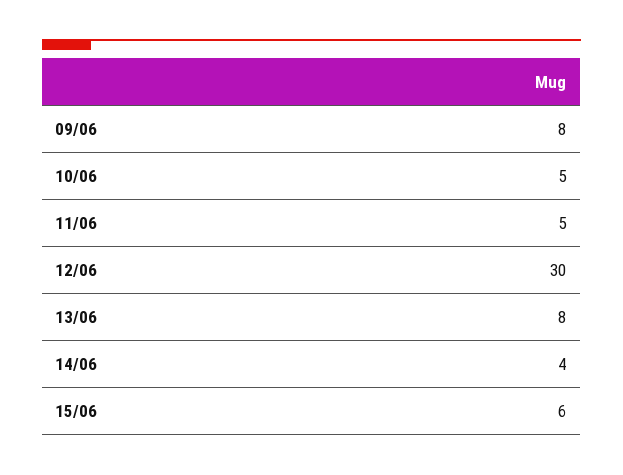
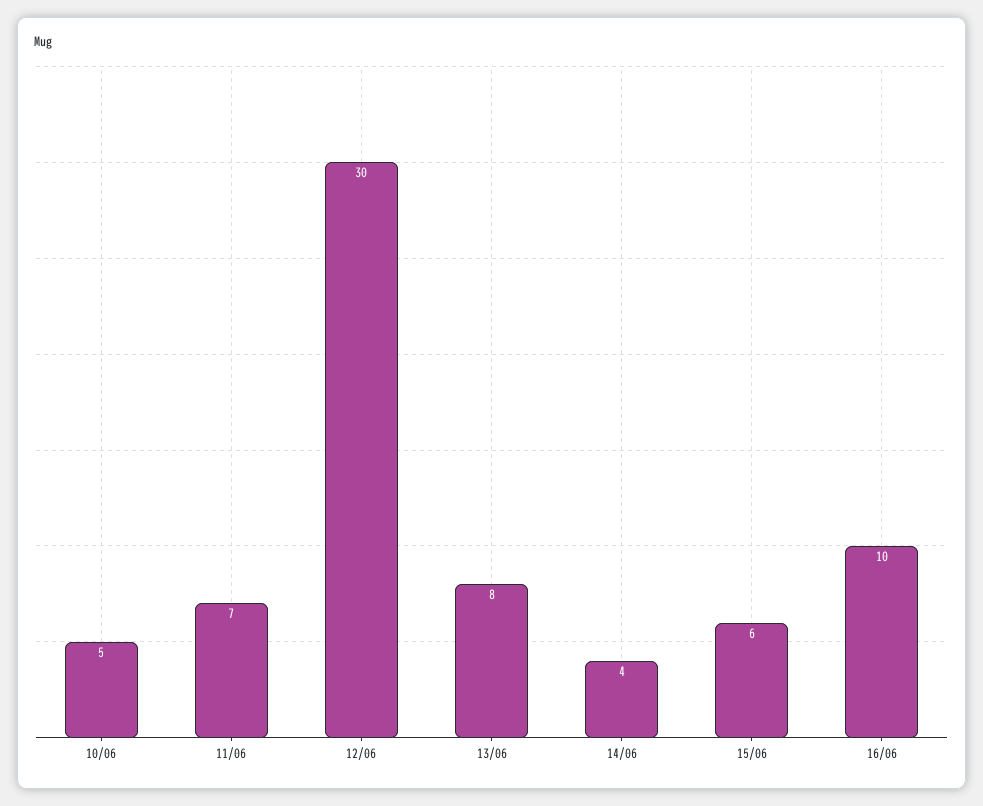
09/06: 8 -> none
11/06: 5 -> 7
16/06: none -> 10

